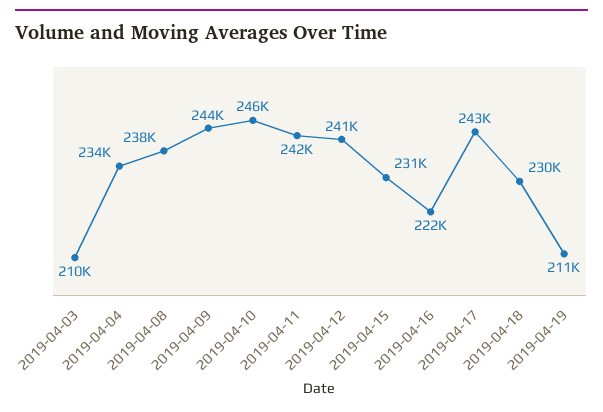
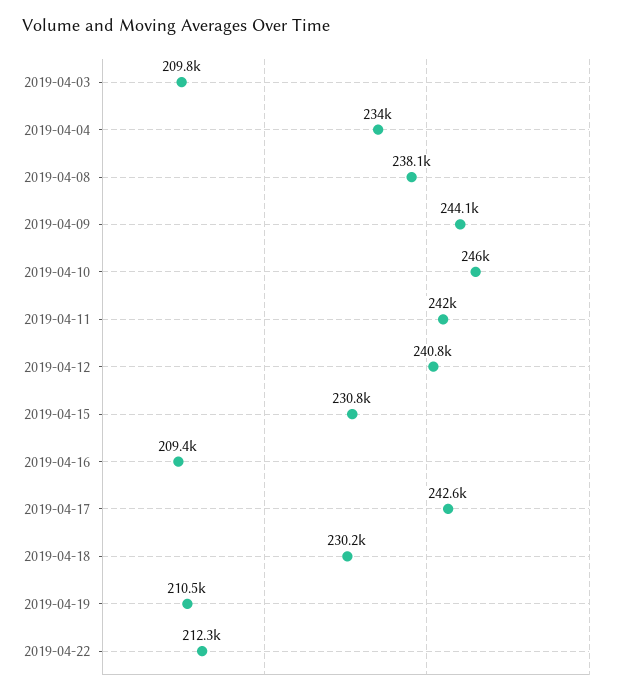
2019-04-16: 222000 -> 209400
2019-04-22: none -> 212300

